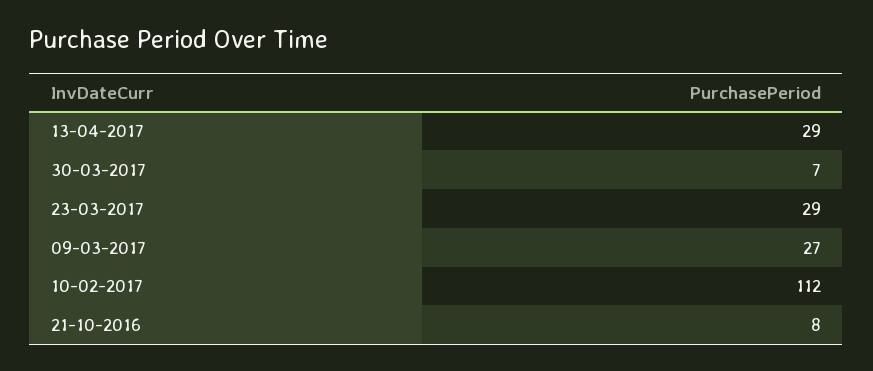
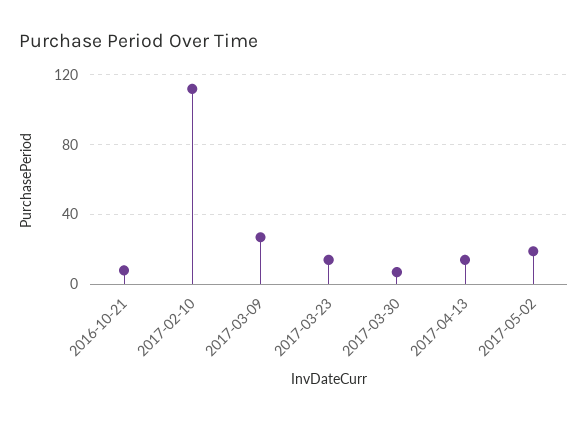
13-04-2017: 29 -> 15
23-03-2017: 29 -> 15
2017-05-02: none -> 20

